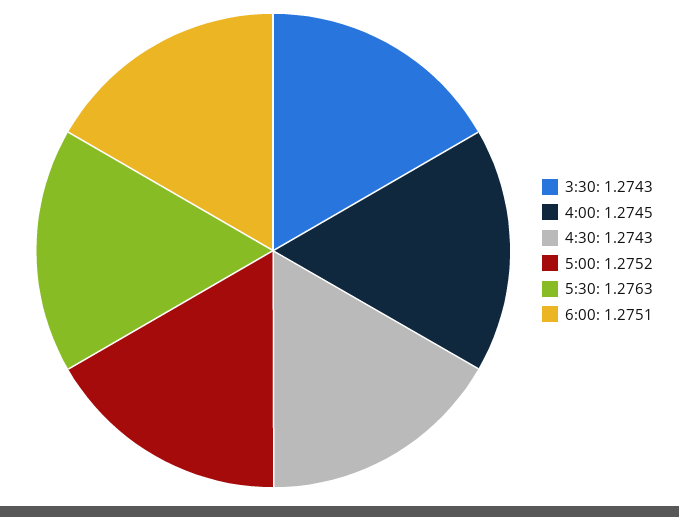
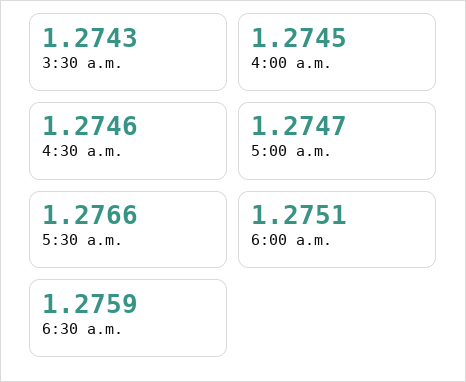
4:30: 1.2743 -> 1.2746
5:00: 1.2752 -> 1.2747
5:30: 1.2763 -> 1.2766
6:30 a.m.: none -> 1.2759

